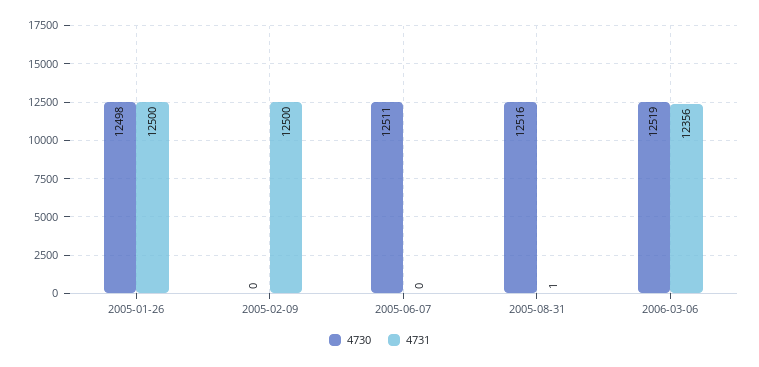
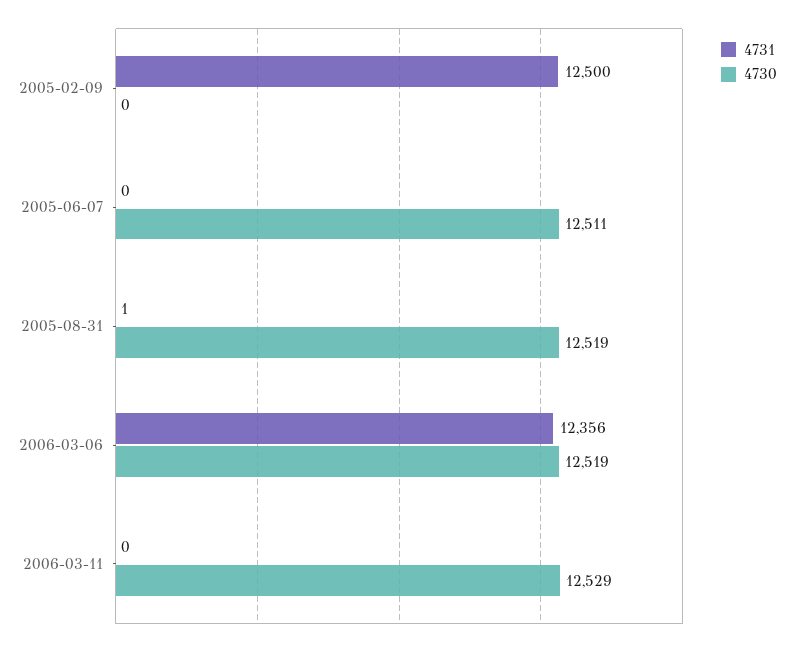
4730, 2005-01-26: 12498 -> none
4731, 2005-01-26: 12500 -> none
4730, 2005-08-31: 12516 -> 12519
4731, 2006-03-11: none -> 0
4730, 2006-03-11: none -> 12529

